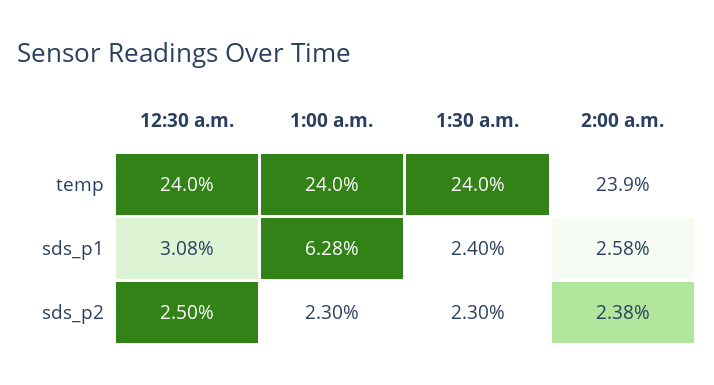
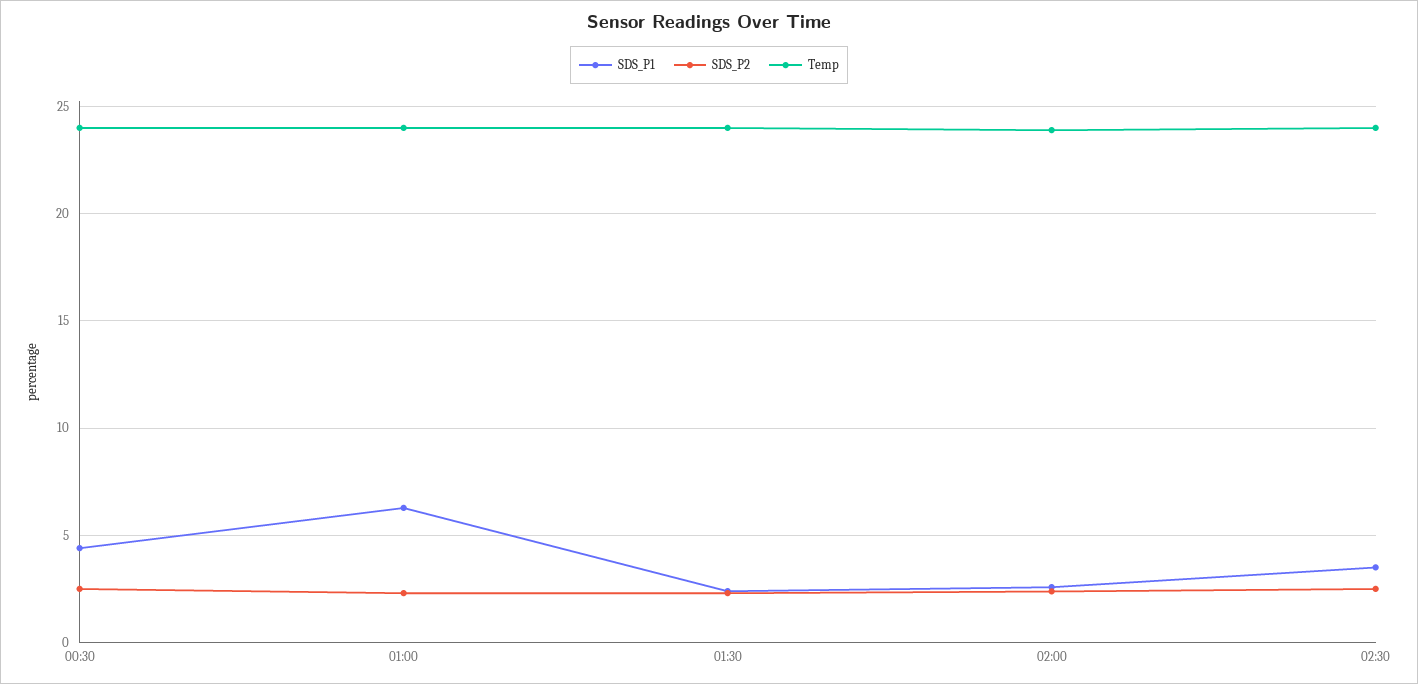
sds_p1, 12:30 a.m.: 3.08 -> 4.5
sds_p1, 02:30: none -> 3.5
sds_p2, 02:30: none -> 2.5
temp, 02:30: none -> 24

